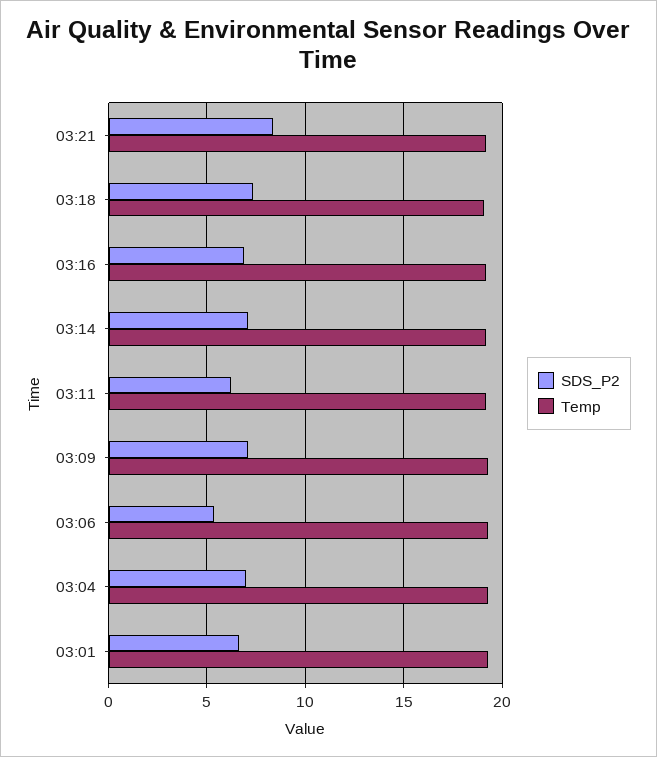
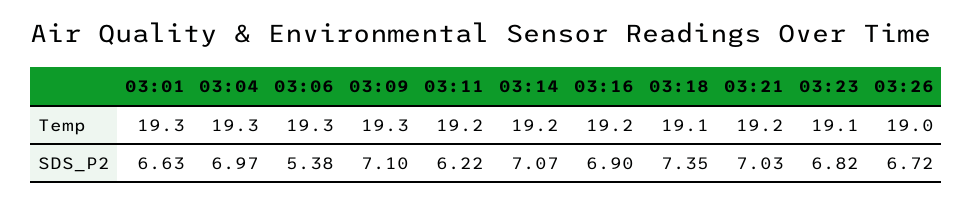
SDS_P2, 03:21: 8.5 -> 7.03
Temp, 03:23: none -> 19.1
Temp, 03:26: none -> 19
SDS_P2, 03:23: none -> 6.82
SDS_P2, 03:26: none -> 6.72

